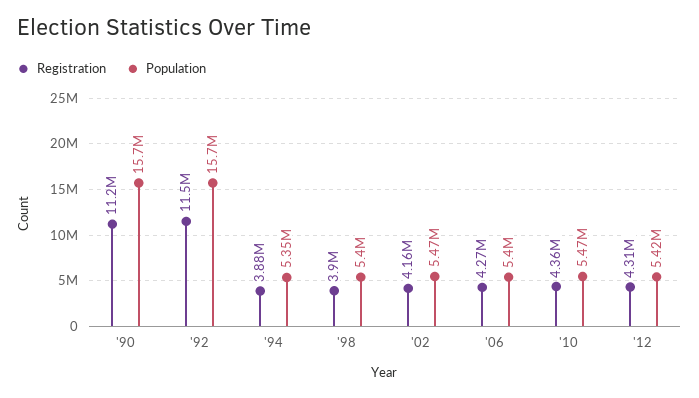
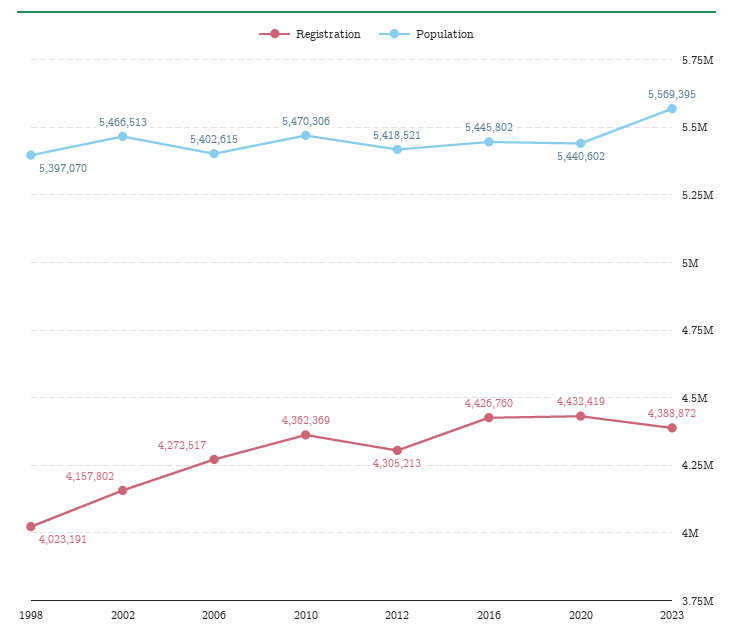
Registration, '90: 11200000 -> none
Population, '90: 15700000 -> none
Registration, '92: 11500000 -> none
Population, '92: 15700000 -> none
Registration, '94: 3880000 -> none
Population, '94: 5350000 -> none
Registration, '98: 3900000 -> 4023191
Registration, 2016: none -> 4426760
Population, 2016: none -> 5445802
Registration, 2020: none -> 4432419
Population, 2020: none -> 5440602
Registration, 2023: none -> 4388872
Population, 2023: none -> 5569395

